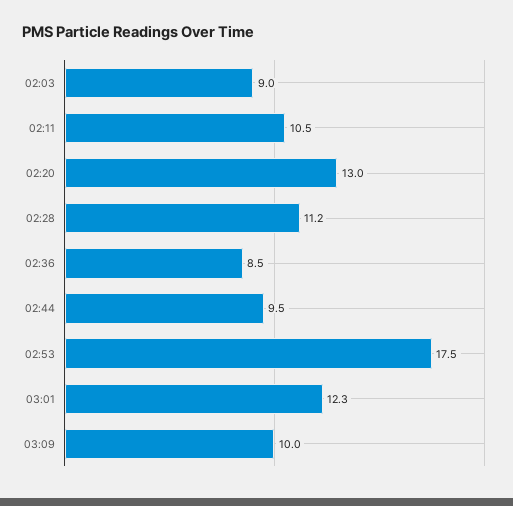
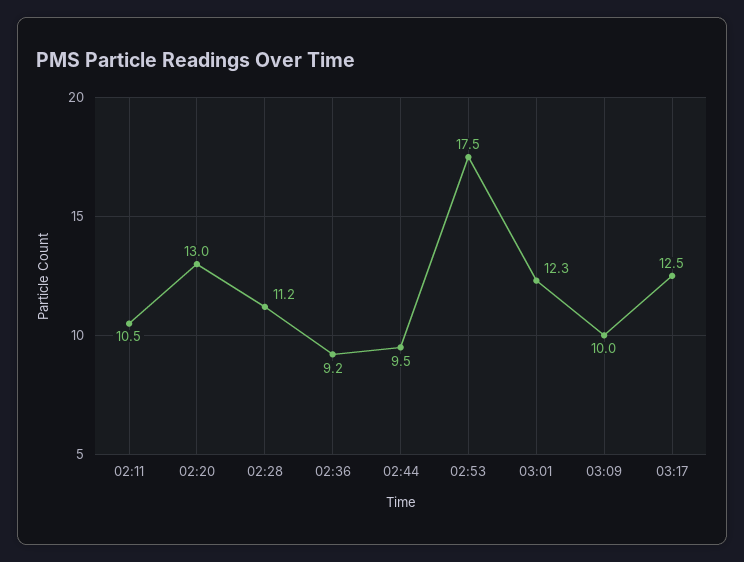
02:03: 9 -> none
02:36: 8.5 -> 9.2
03:17: none -> 12.5

